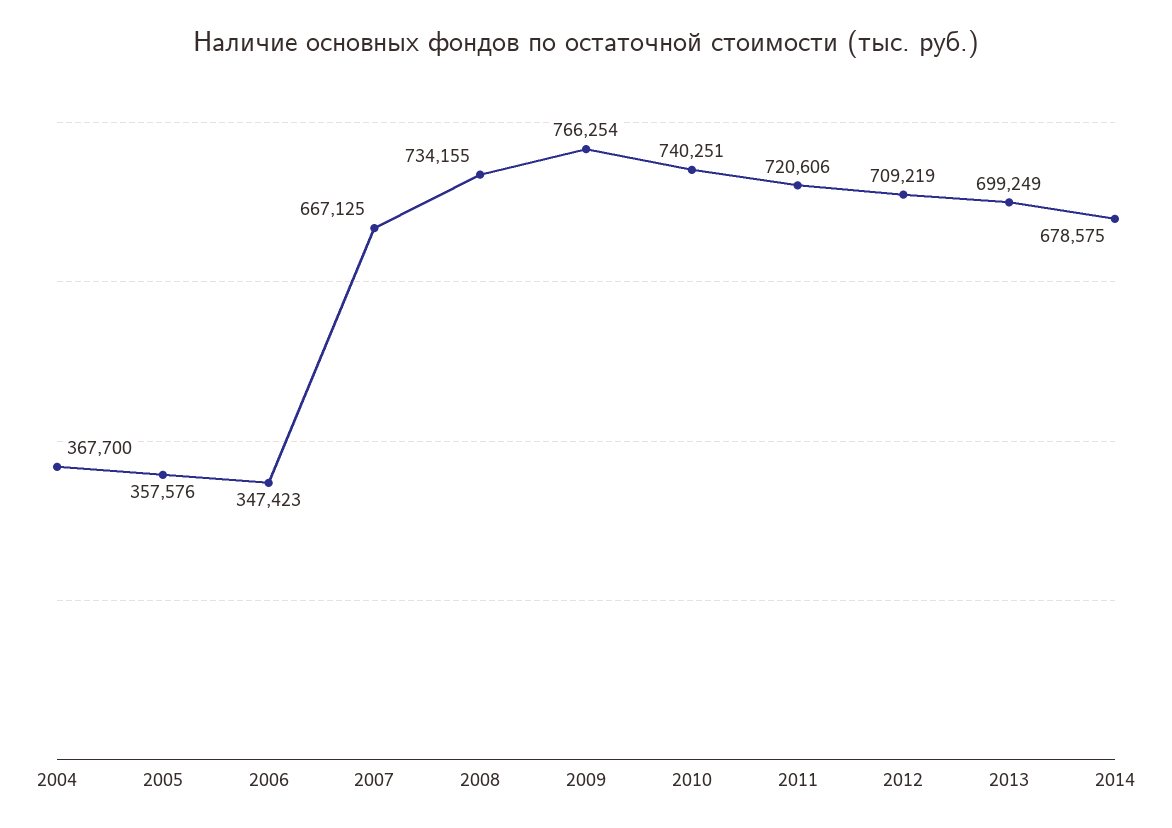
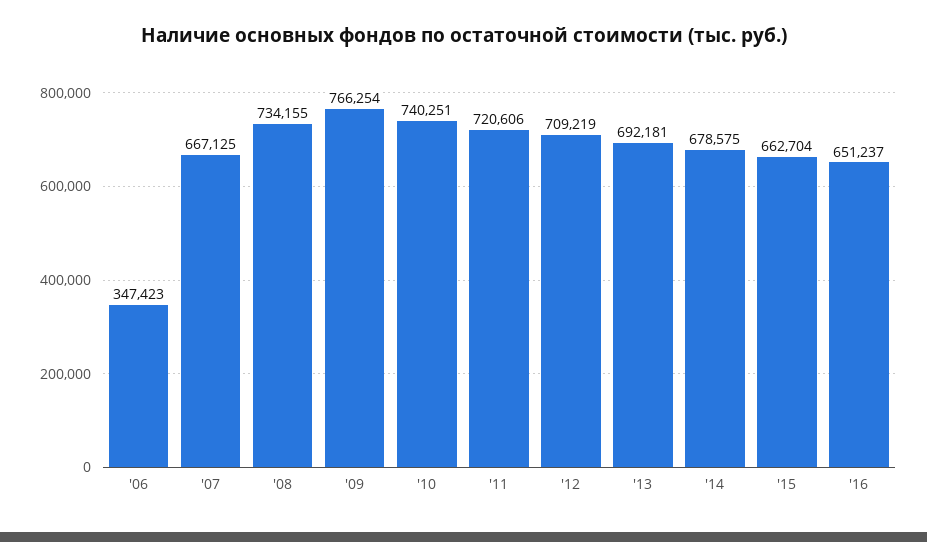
2004: 367700 -> none
2005: 357576 -> none
2013: 699249 -> 692181
'15: none -> 662704
'16: none -> 651237

